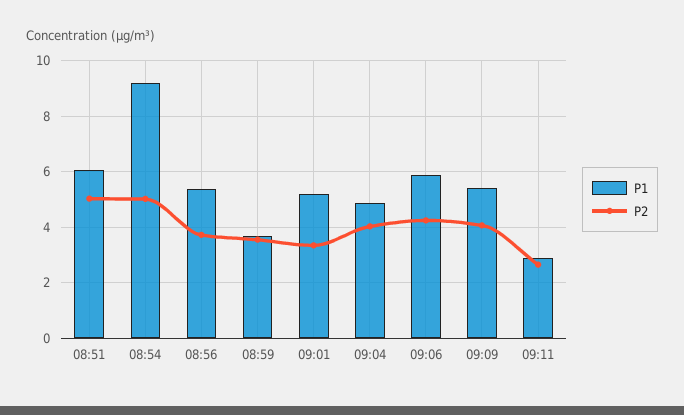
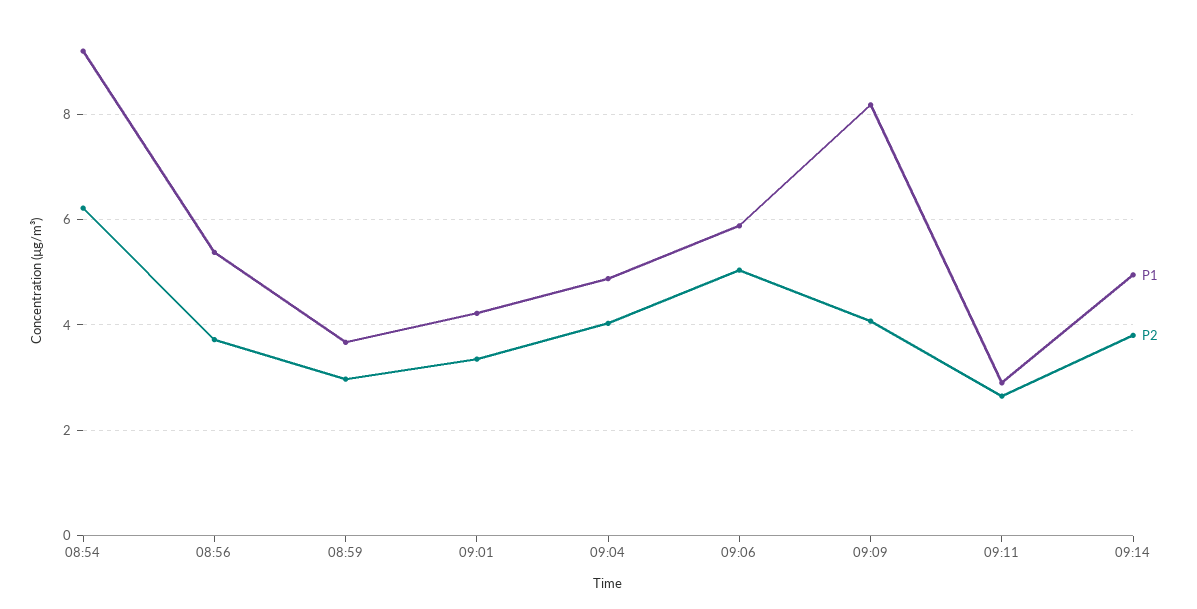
P1, 08:51: 6 -> none
P2, 08:51: 5 -> none
P2, 08:54: 5 -> 6.2
P2, 08:59: 3.5 -> 3
P1, 09:01: 5.25 -> 4.2
P2, 09:06: 4.25 -> 5
P1, 09:09: 5.5 -> 8.2
P1, 09:14: none -> 5
P2, 09:14: none -> 3.8

